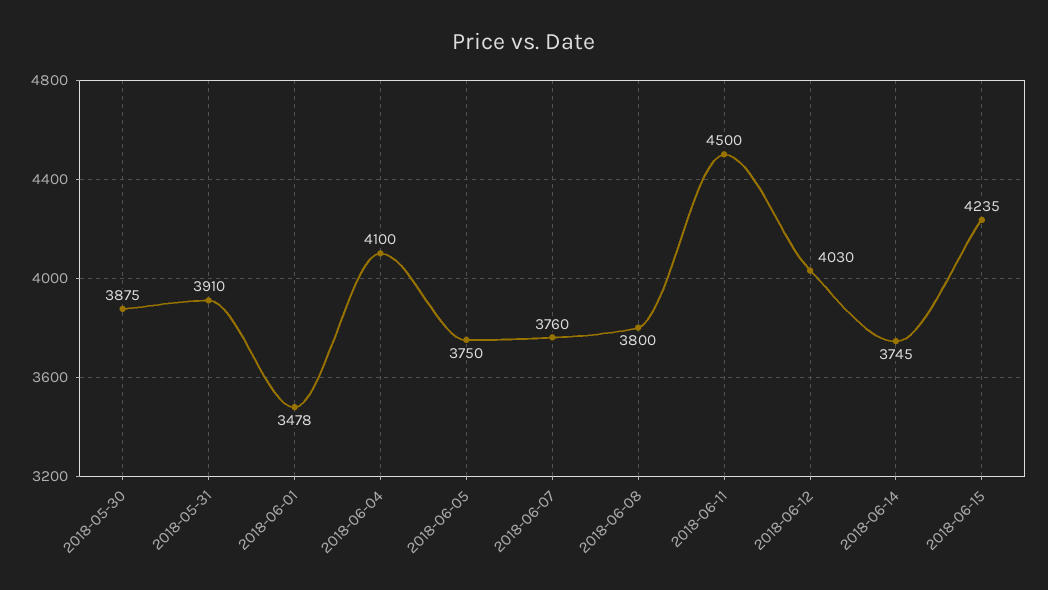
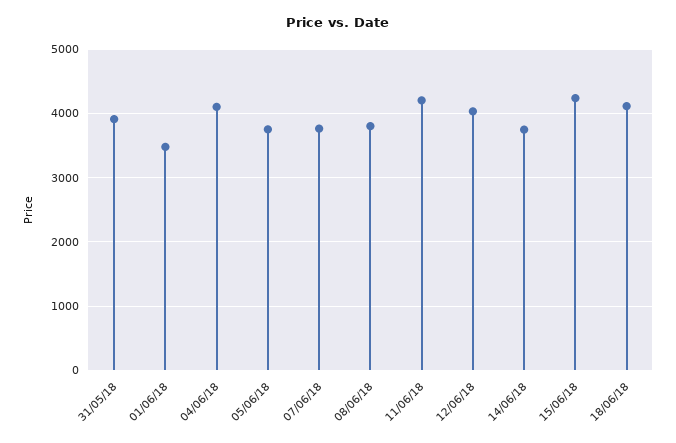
2018-05-30: 3875 -> none
2018-06-11: 4500 -> 4200
18/06/18: none -> 4100

